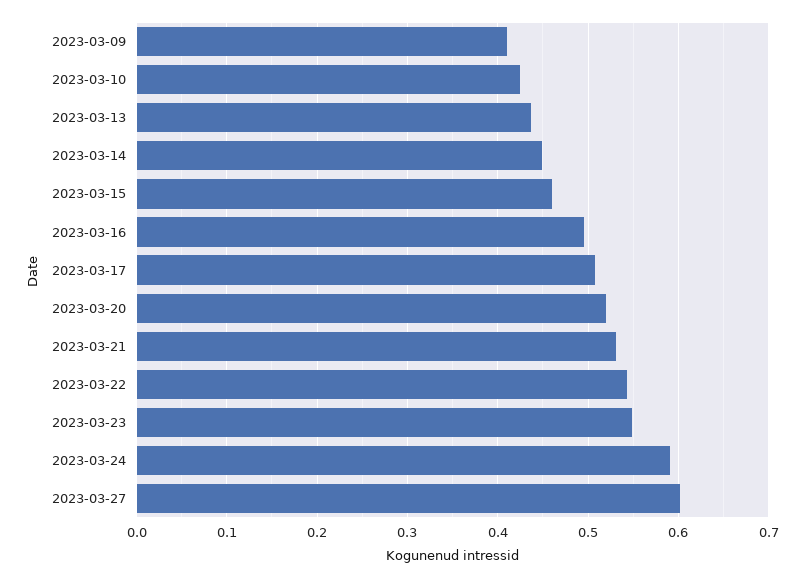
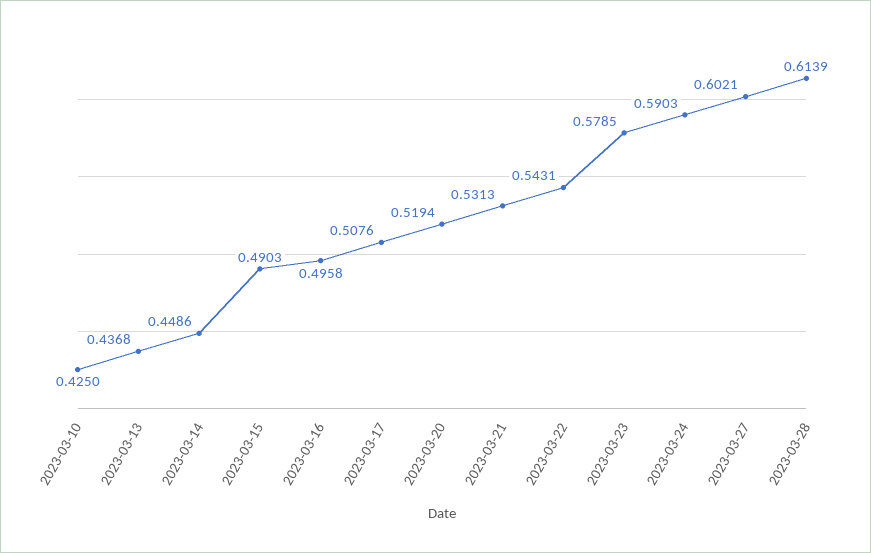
2023-03-09: 0.41 -> none
2023-03-15: 0.46 -> 0.4903
2023-03-23: 0.55 -> 0.5785
2023-03-28: none -> 0.6139

